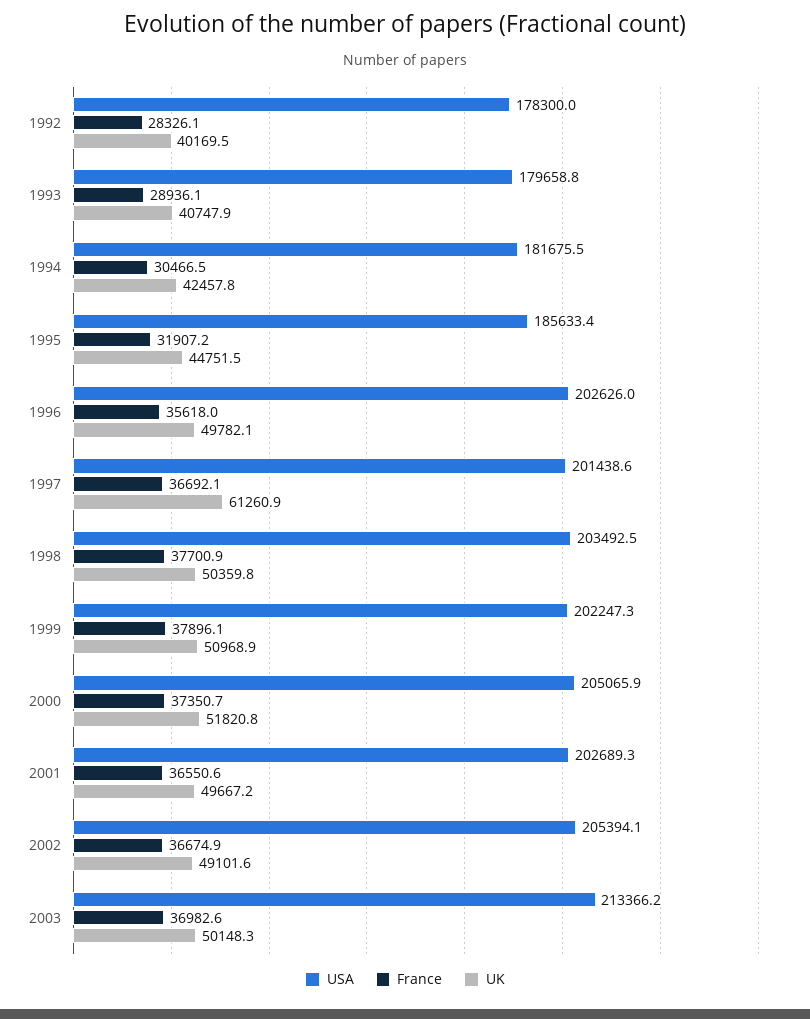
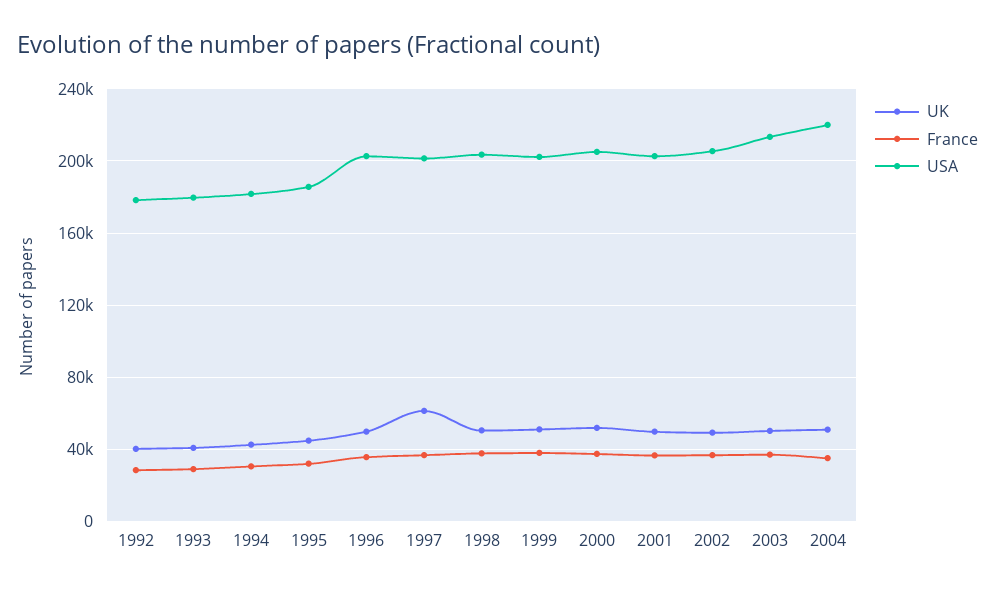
UK, 2004: none -> 50000
France, 2004: none -> 35000
USA, 2004: none -> 220000

